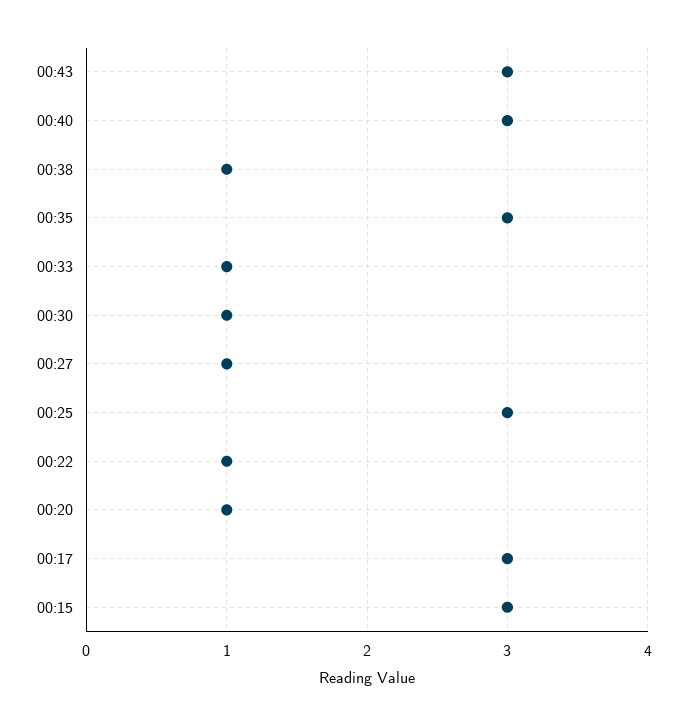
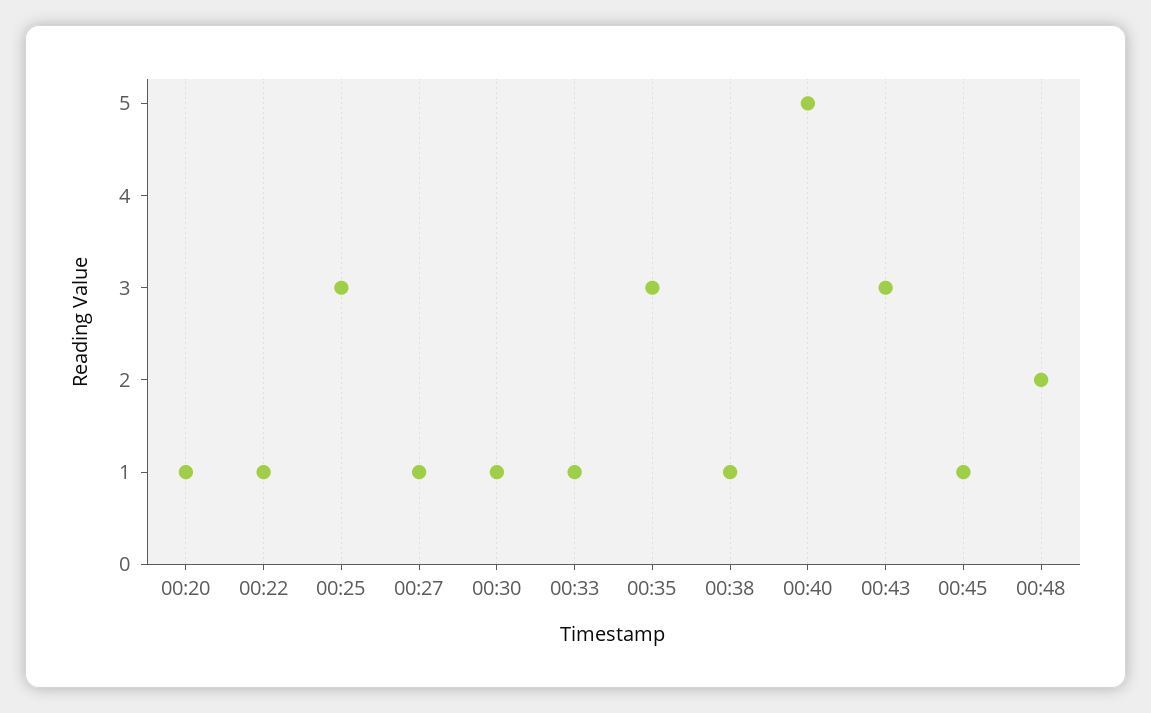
00:40: 3 -> 5
00:17: 3 -> none
00:15: 3 -> none
00:45: none -> 1
00:48: none -> 2

